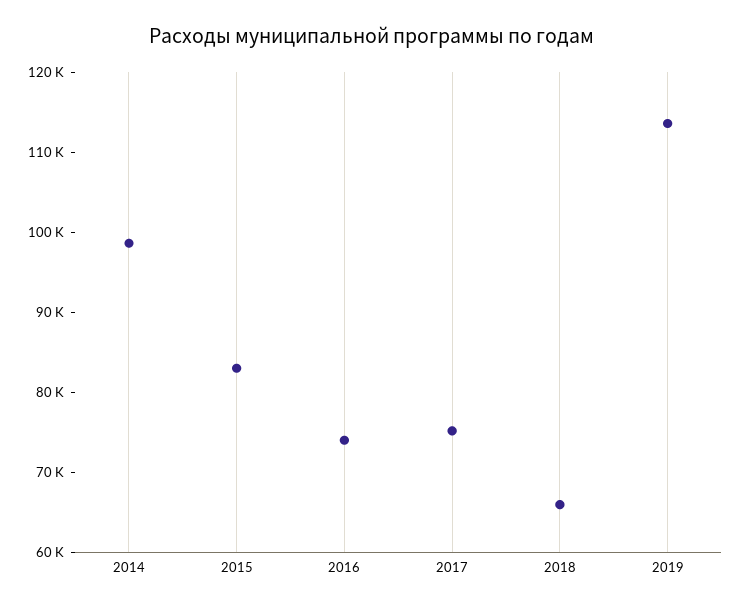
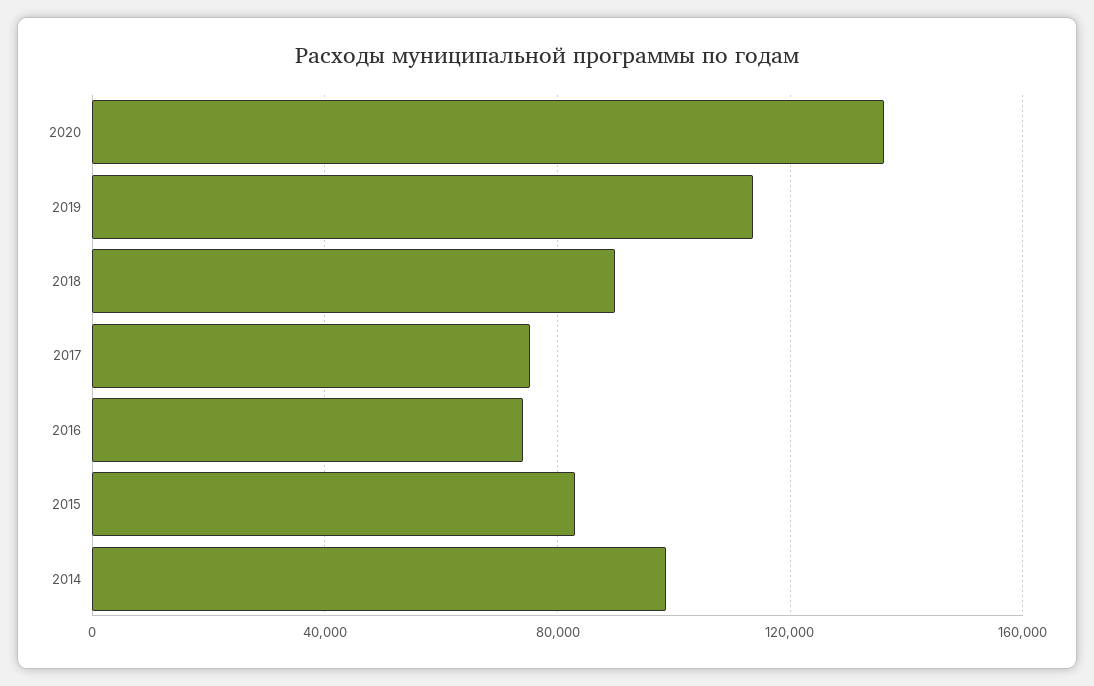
2018: 66000 -> 90000
2020: none -> 135000

